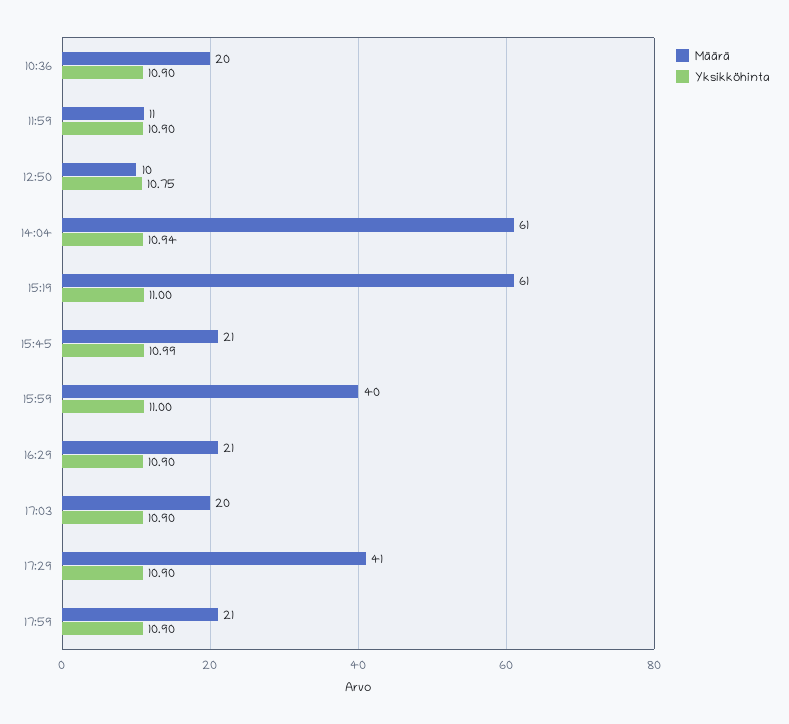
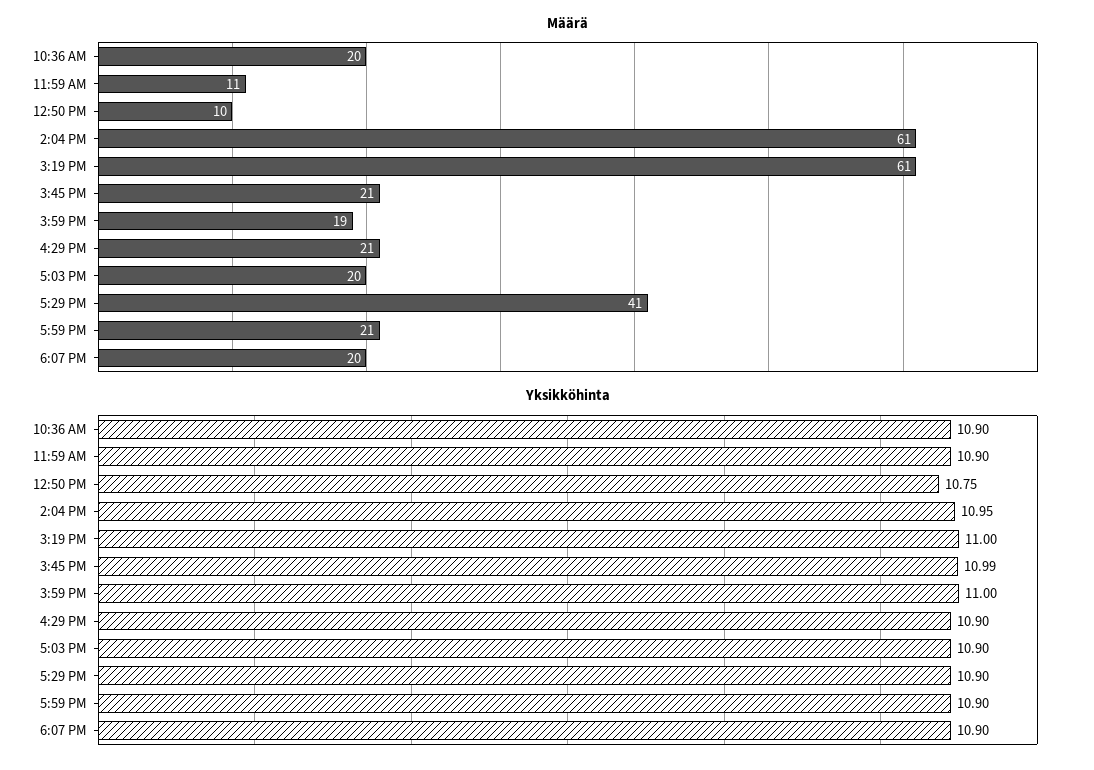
Yksikköhinta, 14:04: 10.94 -> 10.95
Määrä, 15:59: 40 -> 19
Määrä, 6:07 PM: none -> 20
Yksikköhinta, 6:07 PM: none -> 10.9

